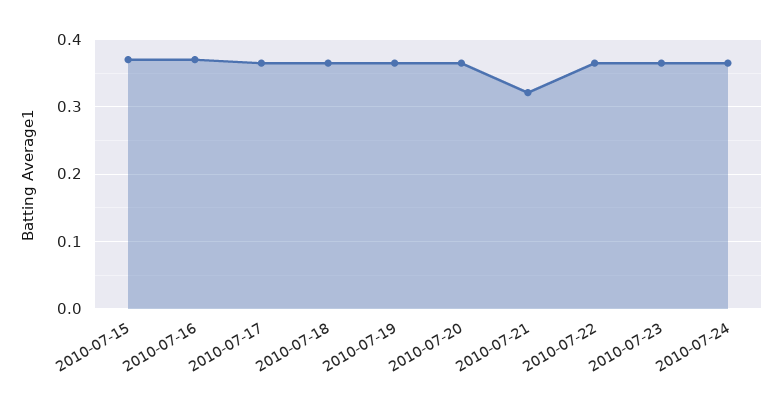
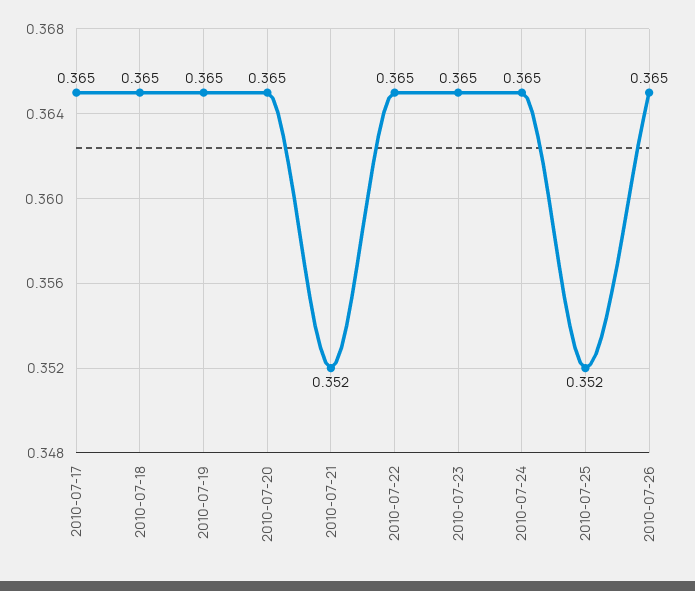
2010-07-15: 0.37 -> none
2010-07-16: 0.37 -> none
2010-07-21: 0.32 -> 0.352
2010-07-25: none -> 0.352
2010-07-26: none -> 0.365

